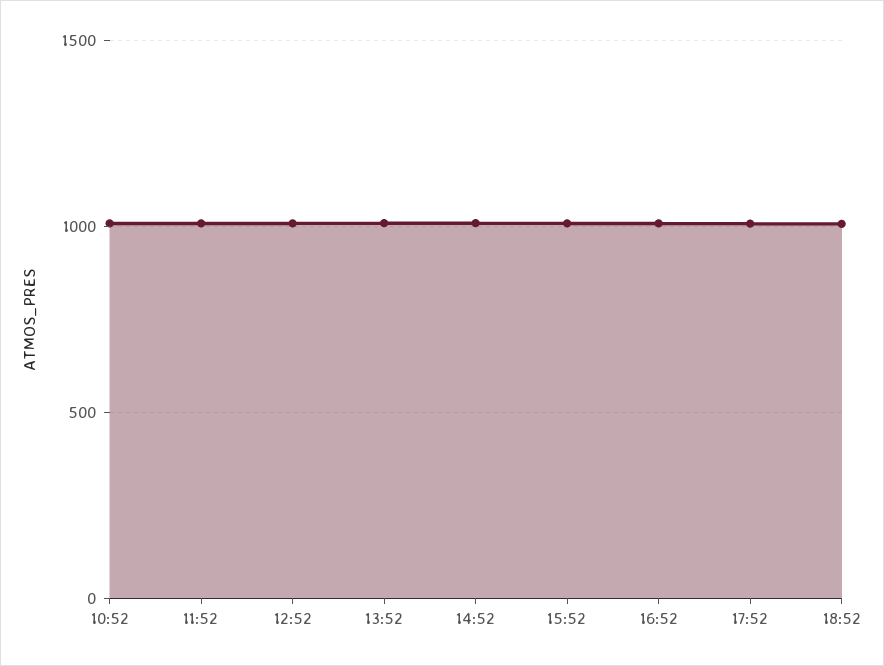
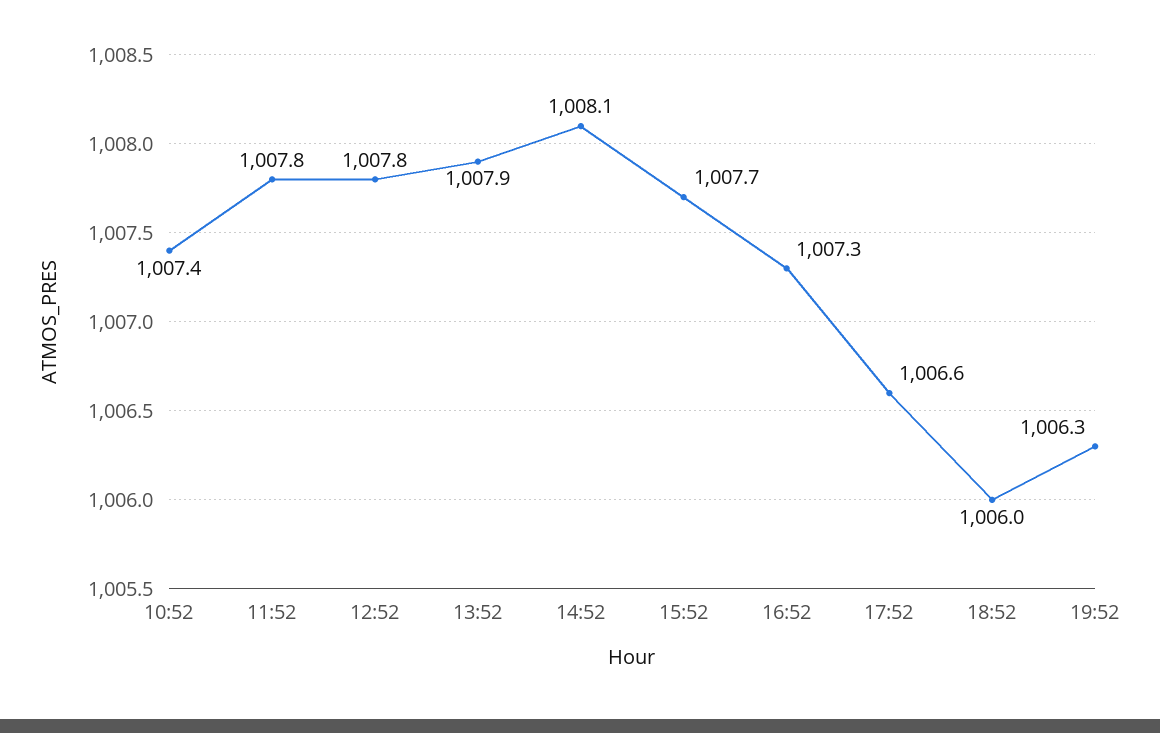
19:52: none -> 1006.3

